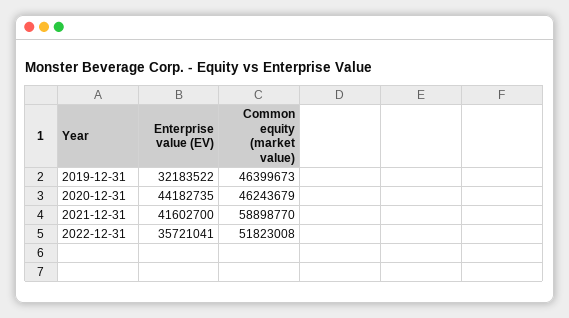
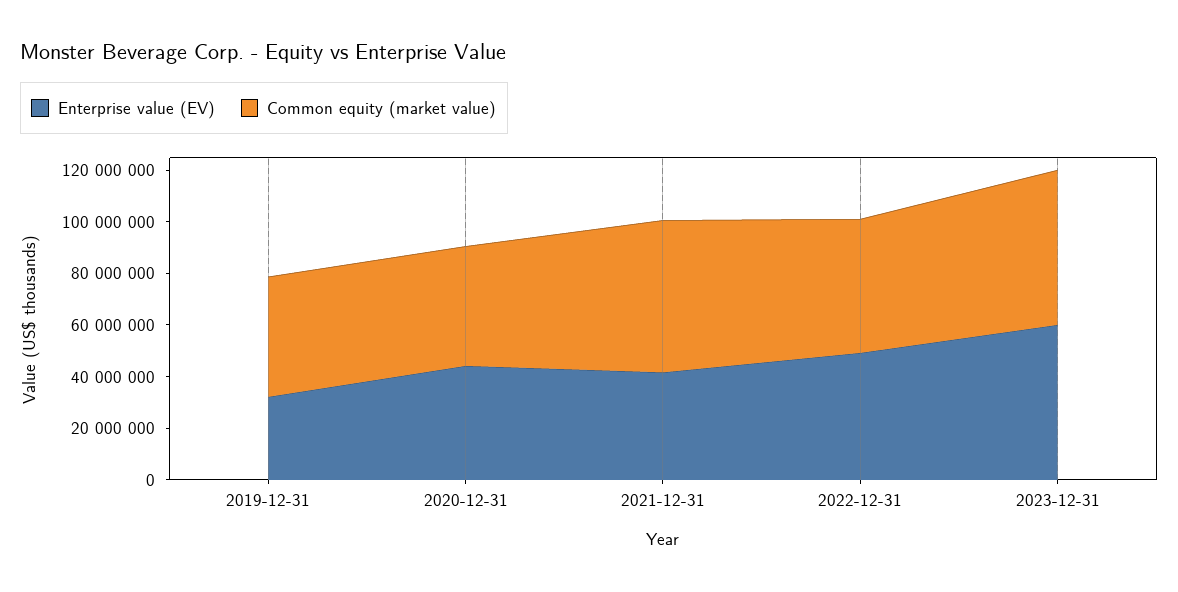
Enterprise value (EV), 2022-12-31: 35721041 -> 50000000
Enterprise value (EV), 2023-12-31: none -> 60000000
Common equity (market value), 2023-12-31: none -> 60000000

